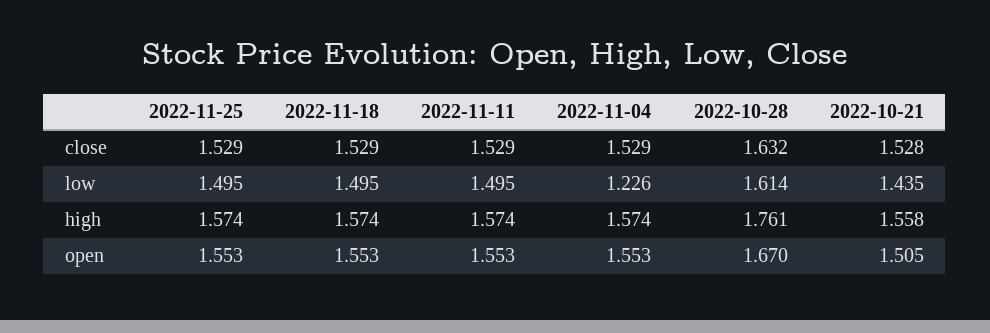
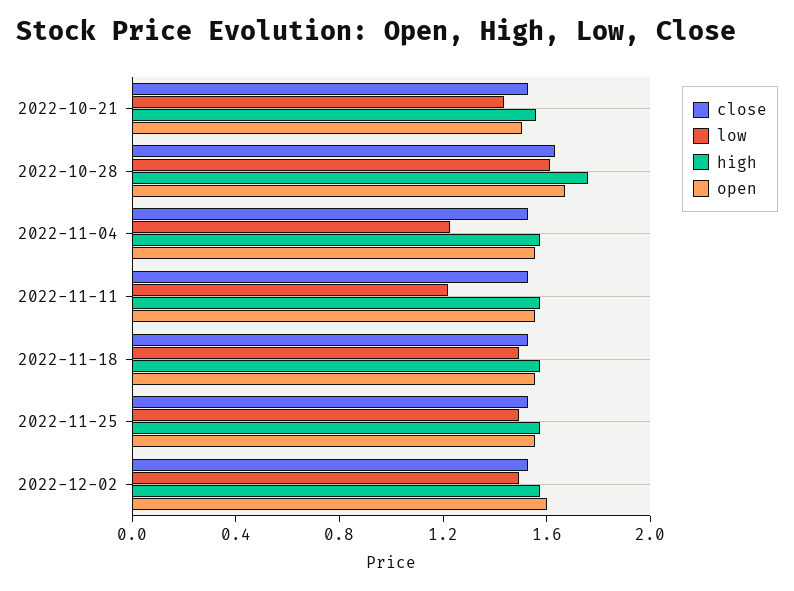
low, 2022-11-11: 1.495 -> 1.2
close, 2022-12-02: none -> 1.5
low, 2022-12-02: none -> 1.5
high, 2022-12-02: none -> 1.6
open, 2022-12-02: none -> 1.6

